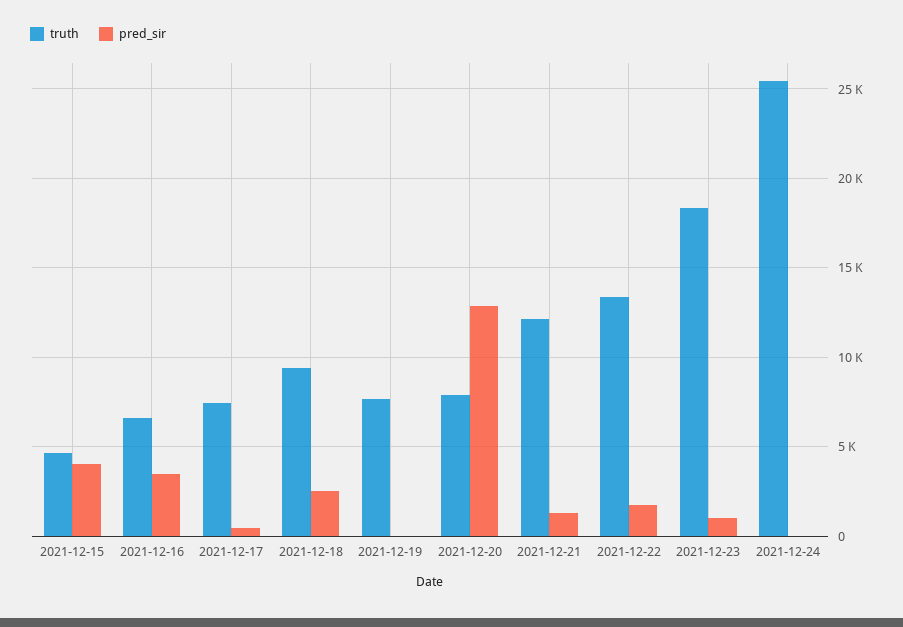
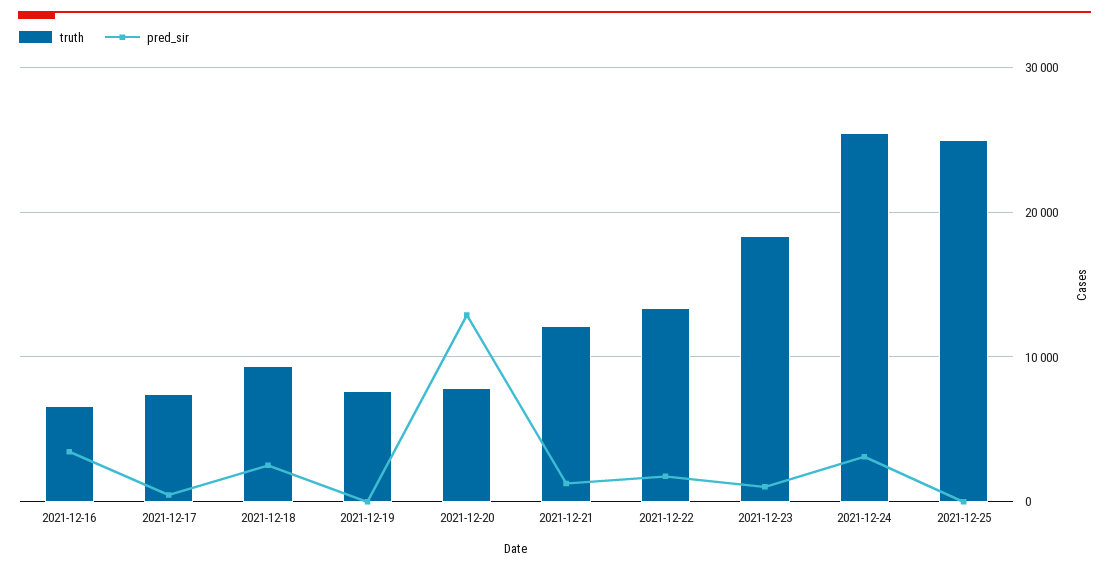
truth, 2021-12-15: 4500 -> none
pred_sir, 2021-12-15: 4000 -> none
pred_sir, 2021-12-24: 0 -> 3000
truth, 2021-12-25: none -> 25000
pred_sir, 2021-12-25: none -> 0

